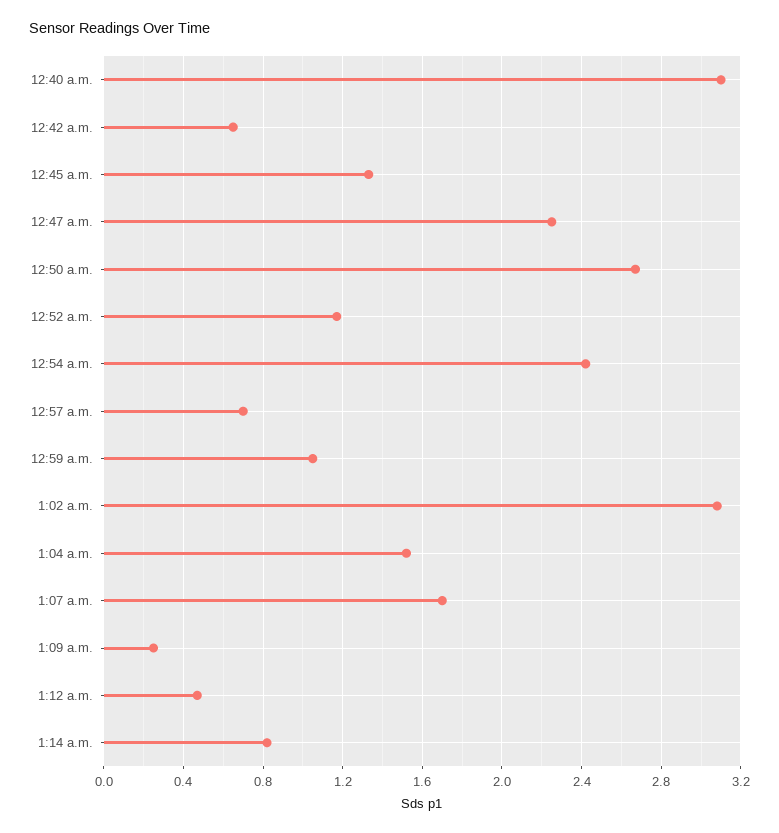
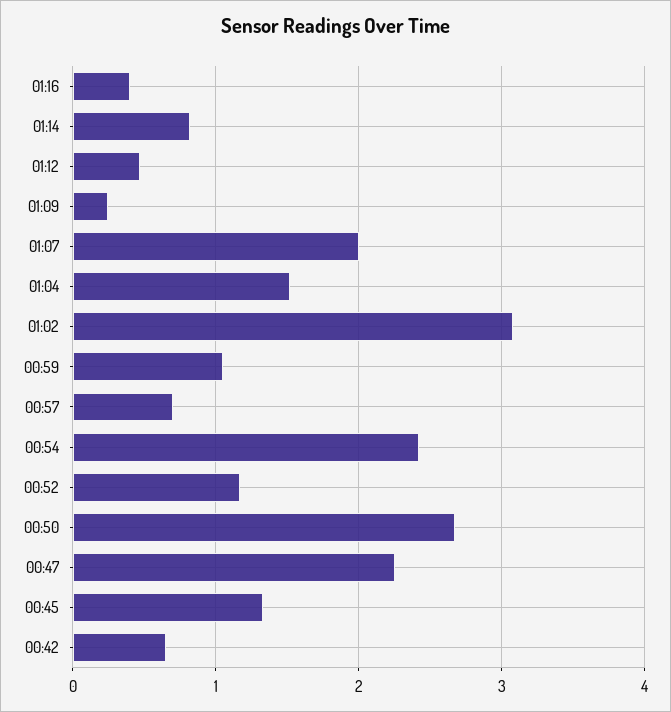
12:40 a.m.: 3.1 -> none
1:07 a.m.: 1.7 -> 2
01:16: none -> 0.4

